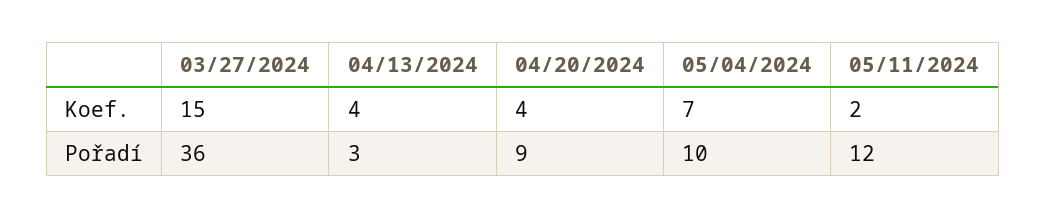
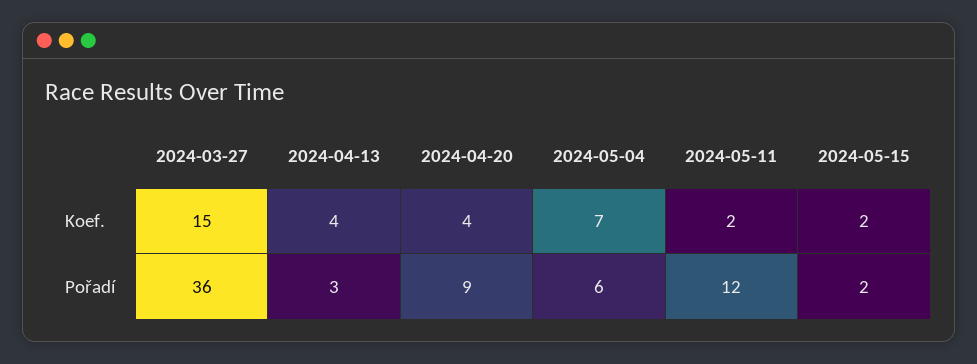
05/04/2024, Pořadí: 10 -> 6
2024-05-15, Koef.: none -> 2
2024-05-15, Pořadí: none -> 2

